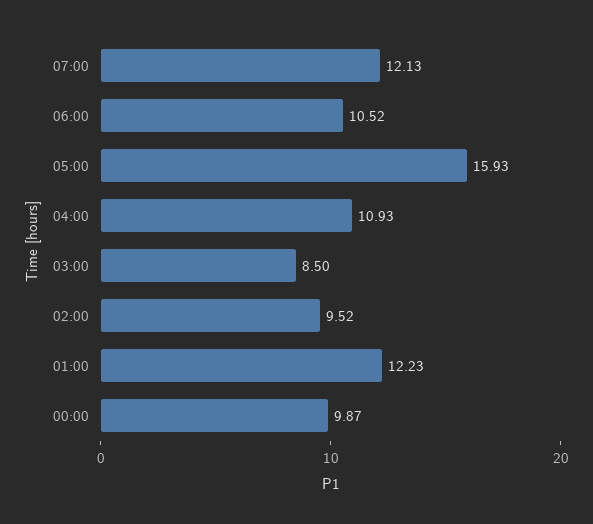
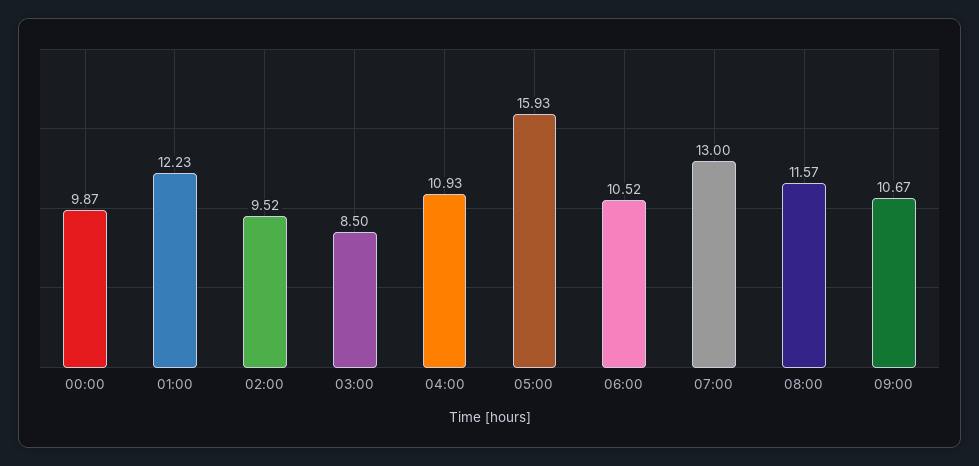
07:00: 12.13 -> 13
08:00: none -> 11.57
09:00: none -> 10.67

